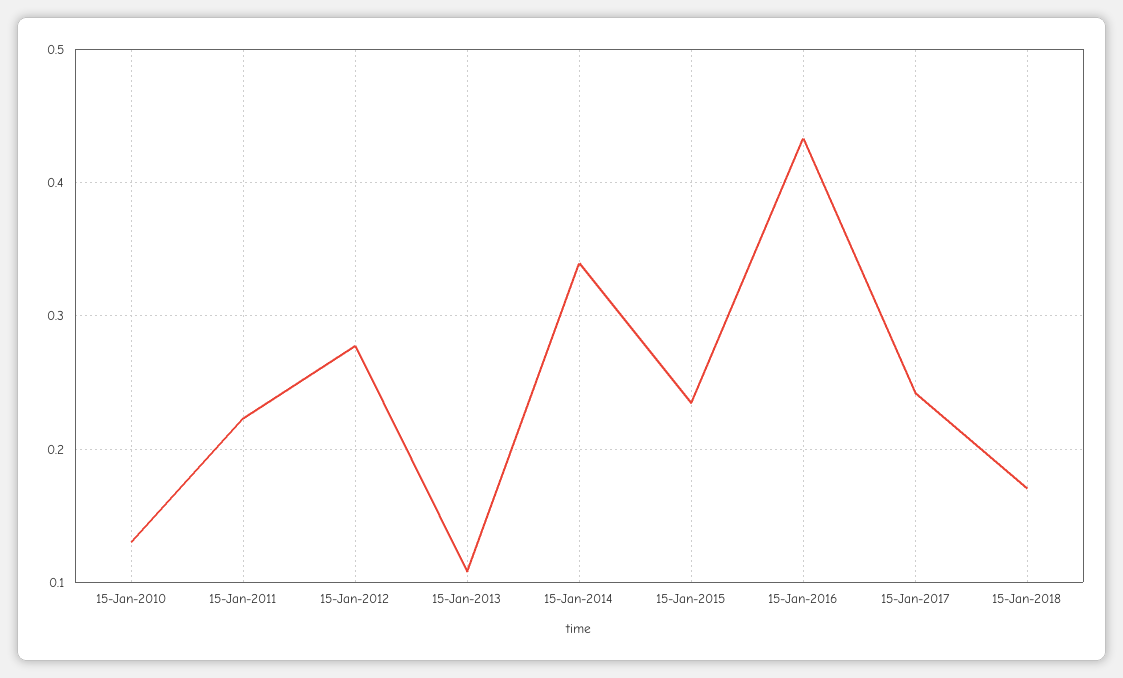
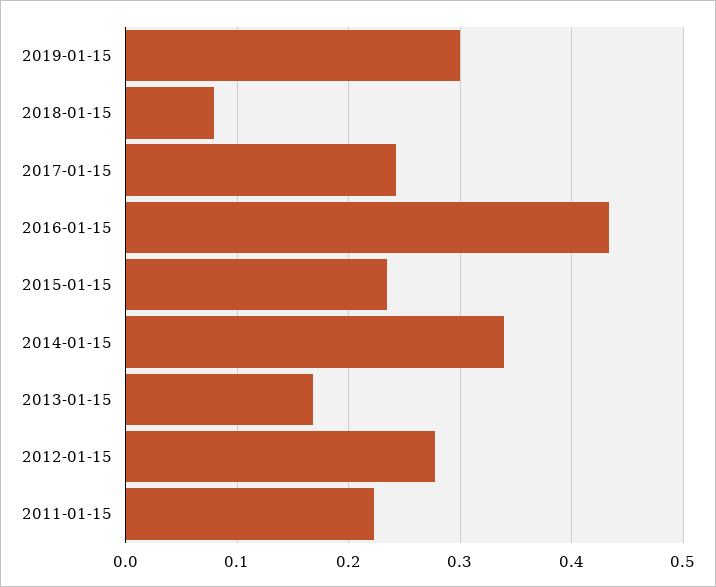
15-Jan-2010: 0.13 -> none
15-Jan-2013: 0.11 -> 0.17
15-Jan-2018: 0.17 -> 0.08
2019-01-15: none -> 0.3

